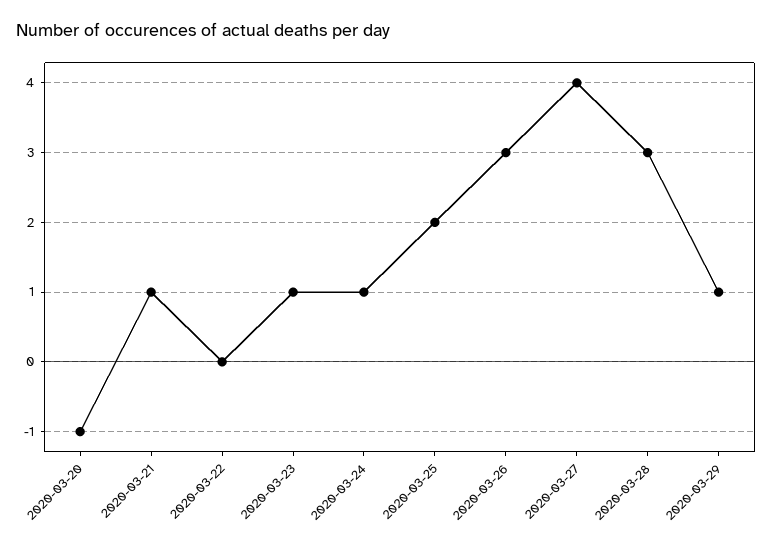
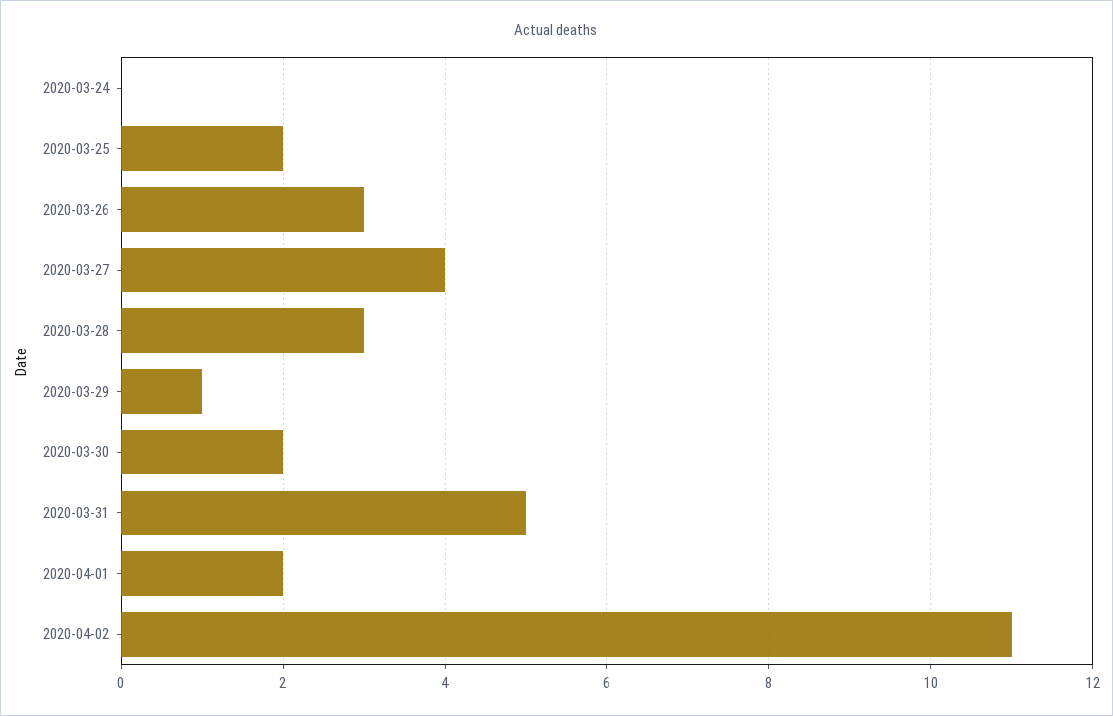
2020-03-20: -1 -> none
2020-03-21: 1 -> none
2020-03-22: 0 -> none
2020-03-23: 1 -> none
2020-03-24: 1 -> 0
2020-03-30: none -> 2
2020-03-31: none -> 5
2020-04-01: none -> 2
2020-04-02: none -> 11

